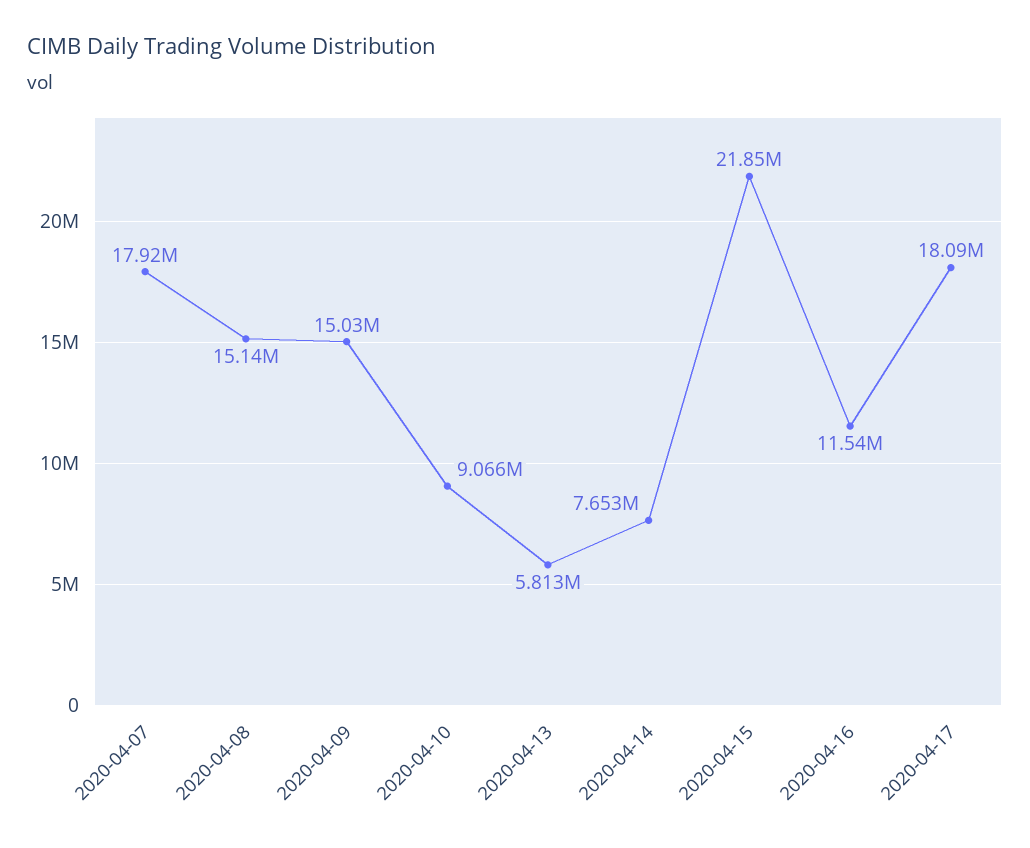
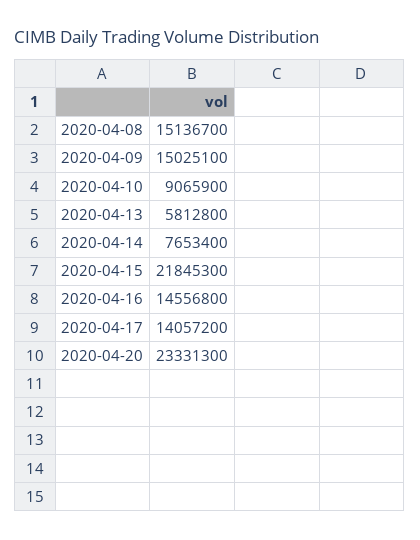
2020-04-07: 17920000 -> none
2020-04-16: 11540000 -> 14556800
2020-04-17: 18090000 -> 14057200
2020-04-20: none -> 23331300

